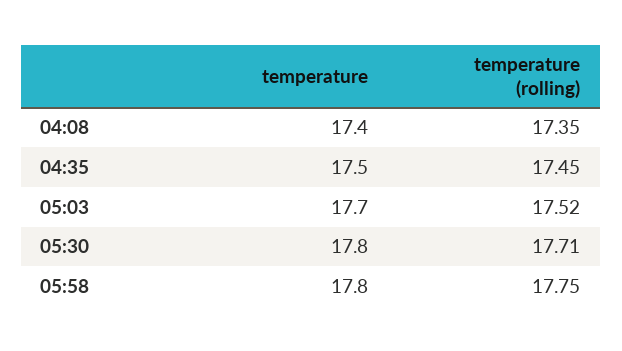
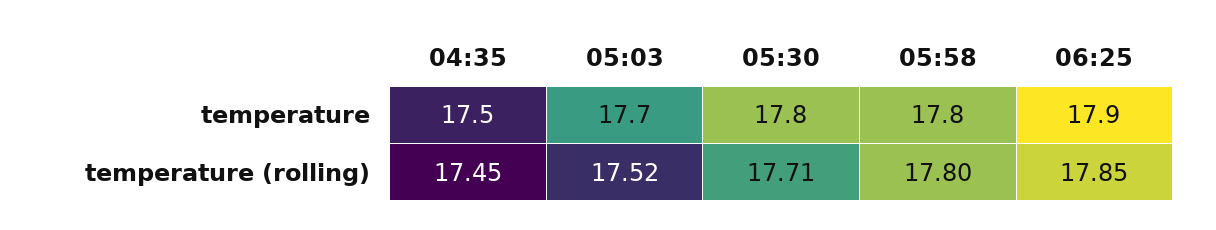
temperature, 04:08: 17.4 -> none
temperature (rolling), 04:08: 17.35 -> none
temperature (rolling), 05:58: 17.75 -> 17.8
temperature, 06:25: none -> 17.9
temperature (rolling), 06:25: none -> 17.85

